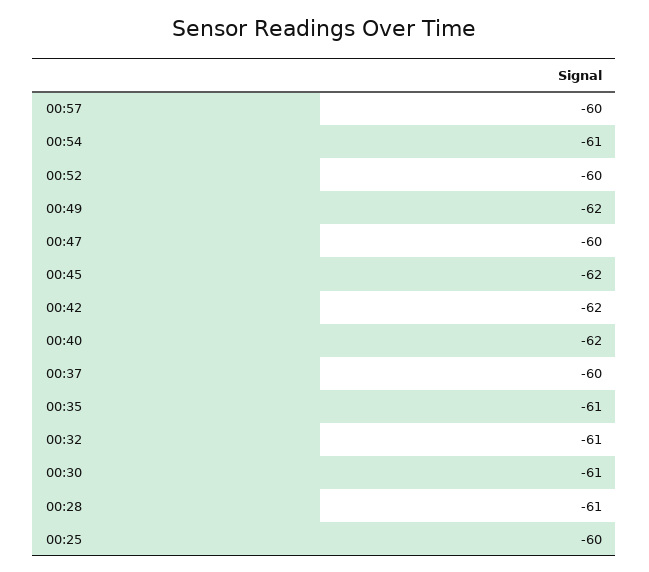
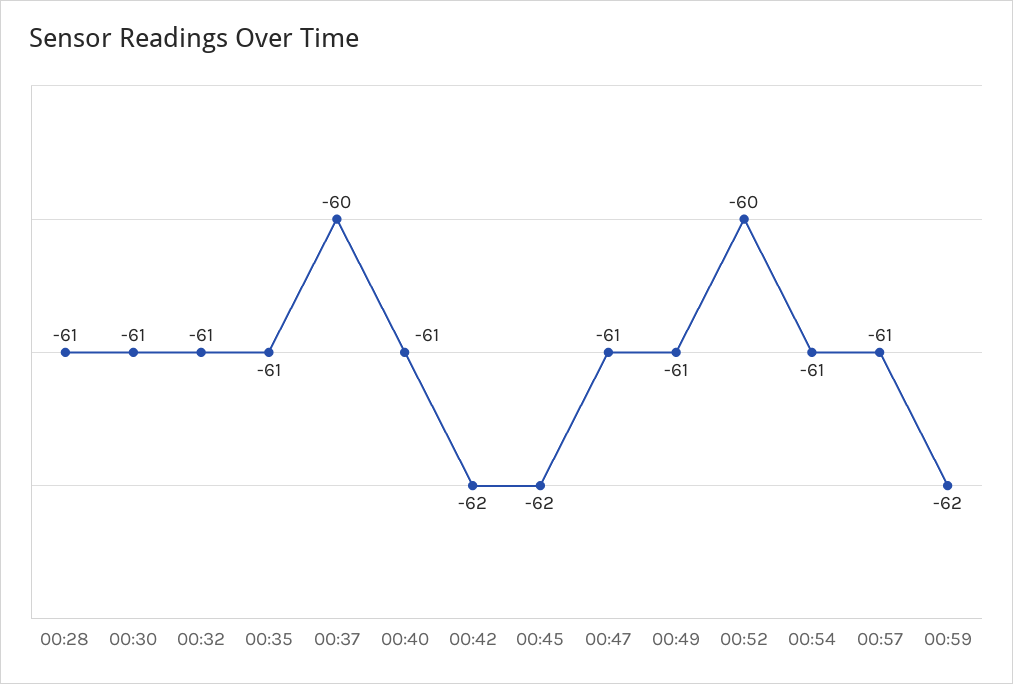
00:57: -60 -> -61
00:49: -62 -> -61
00:47: -60 -> -61
00:40: -62 -> -61
00:25: -60 -> none
00:59: none -> -62

